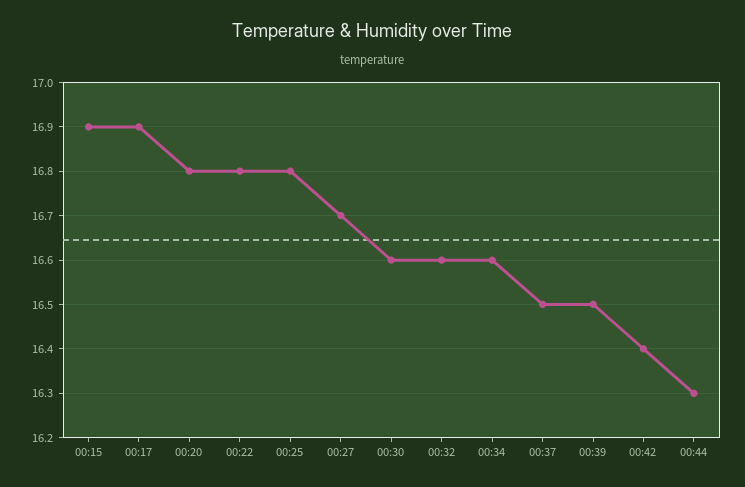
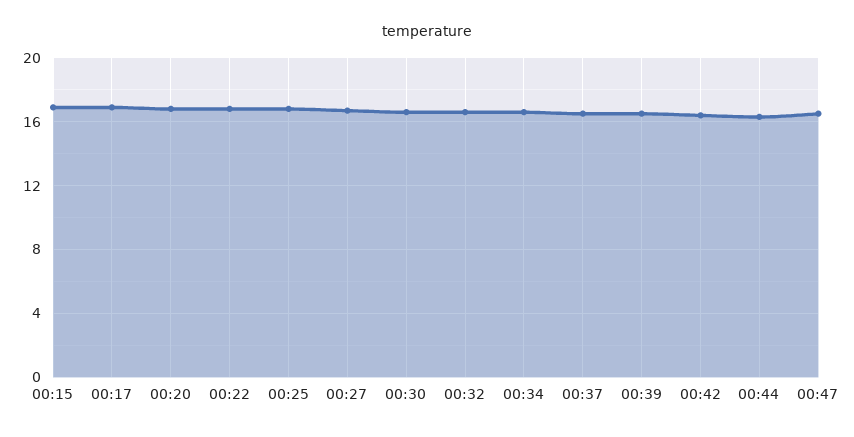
00:47: none -> 16.5

